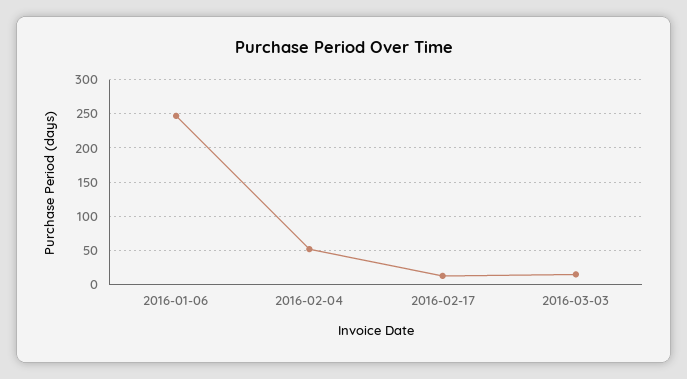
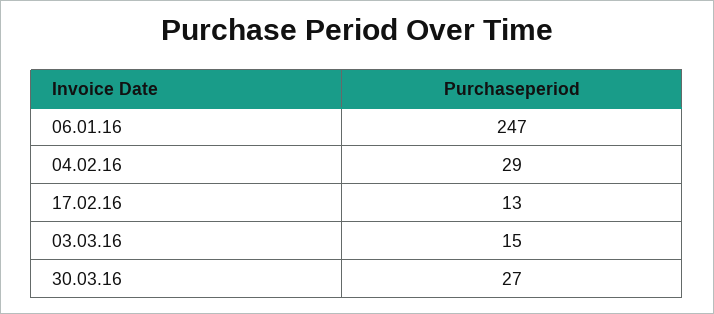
2016-02-04: 50 -> 29
30.03.16: none -> 27

